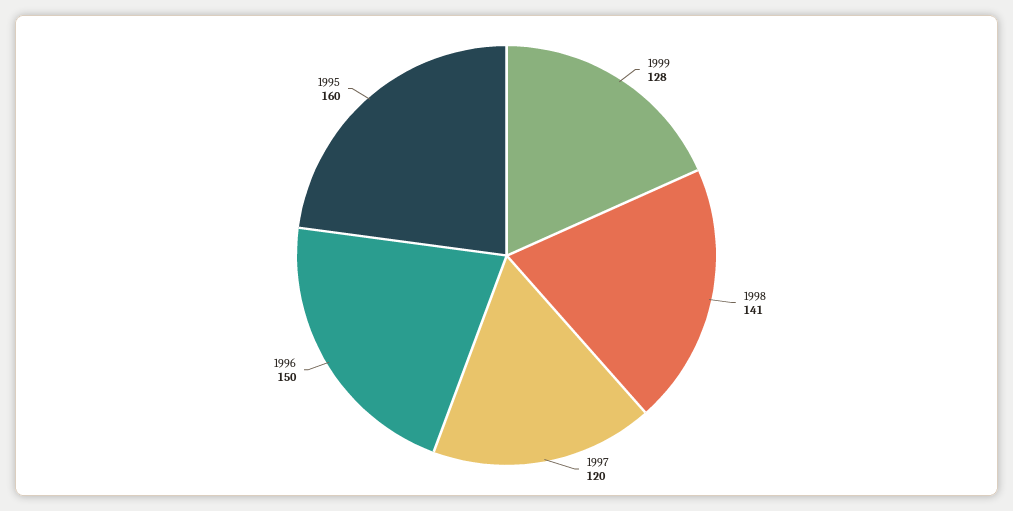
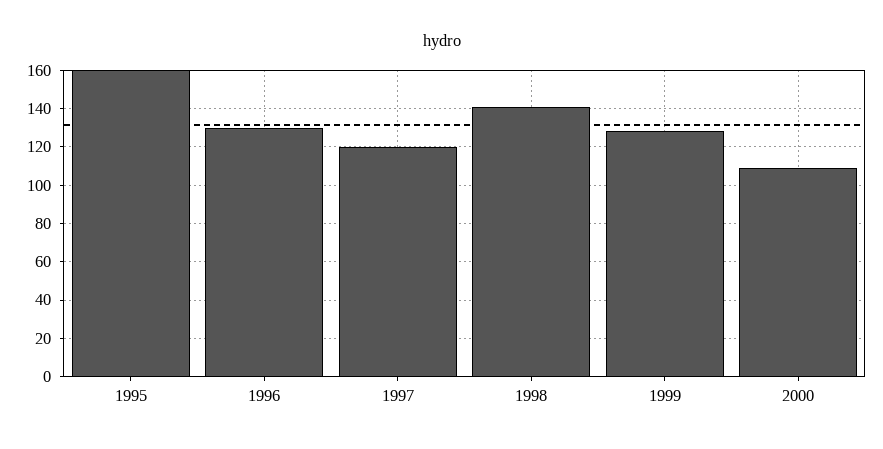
1996: 150 -> 130
2000: none -> 110

